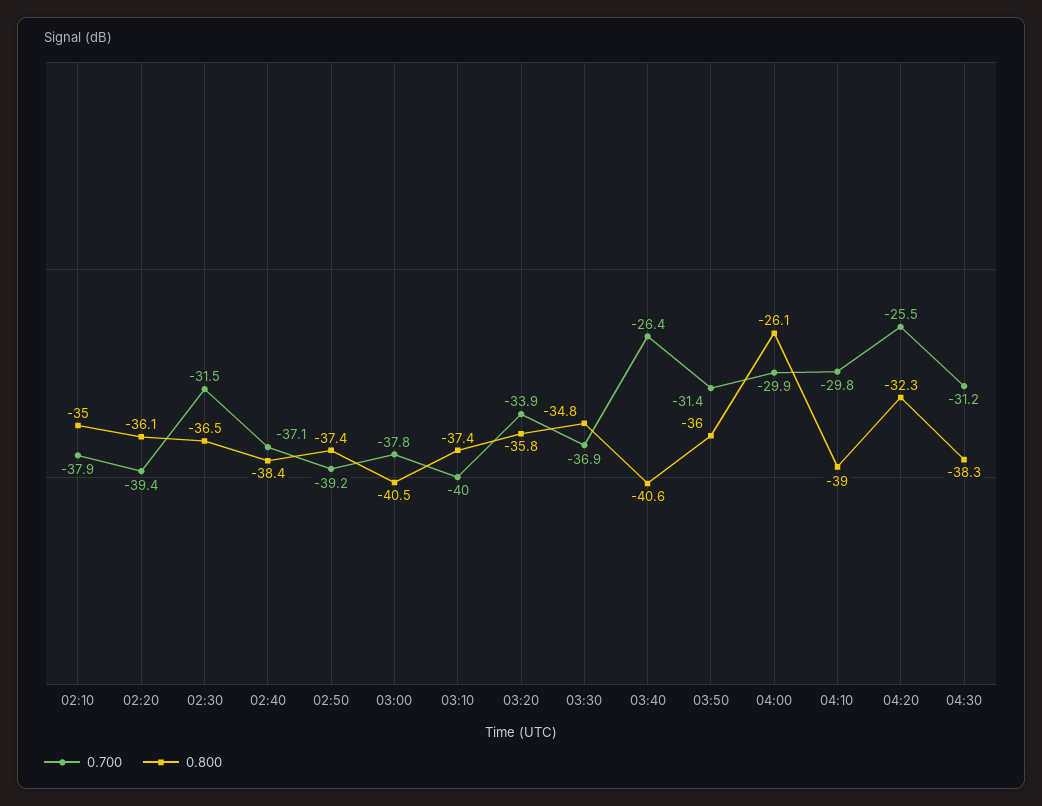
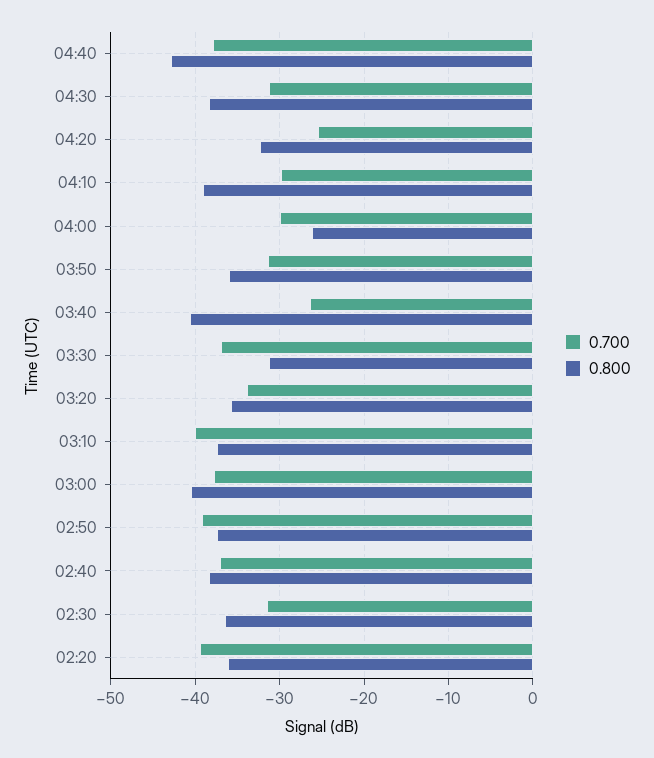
0.700, 02:10: -37.9 -> none
0.800, 02:10: -35 -> none
0.800, 03:30: -34.8 -> -31
0.700, 04:40: none -> -38
0.800, 04:40: none -> -43

